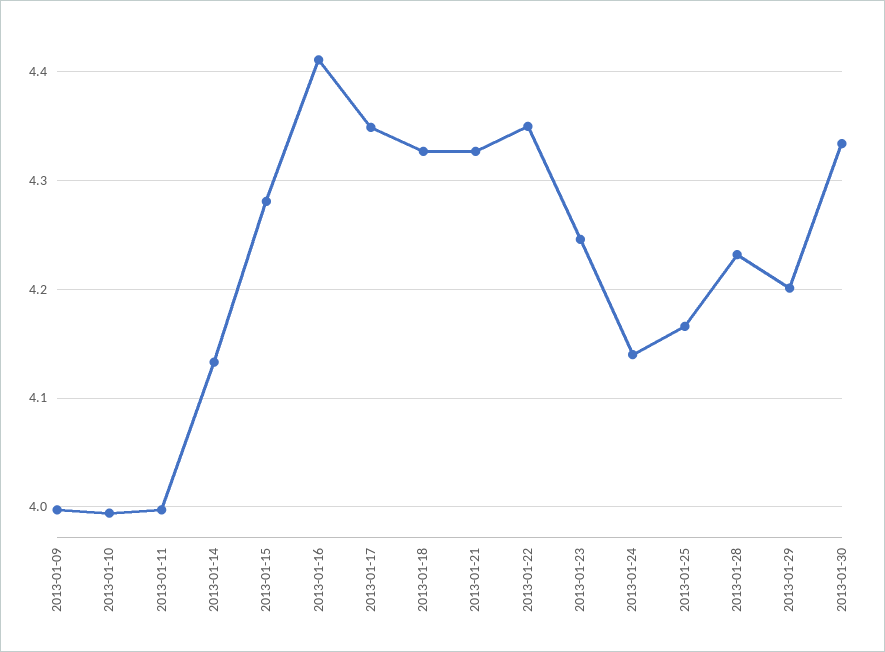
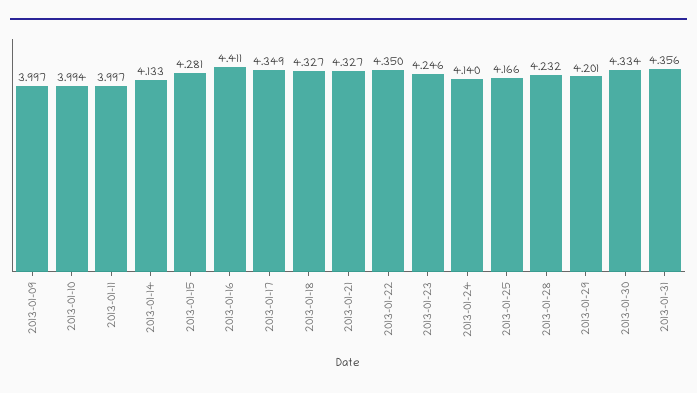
2013-01-31: none -> 4.356

